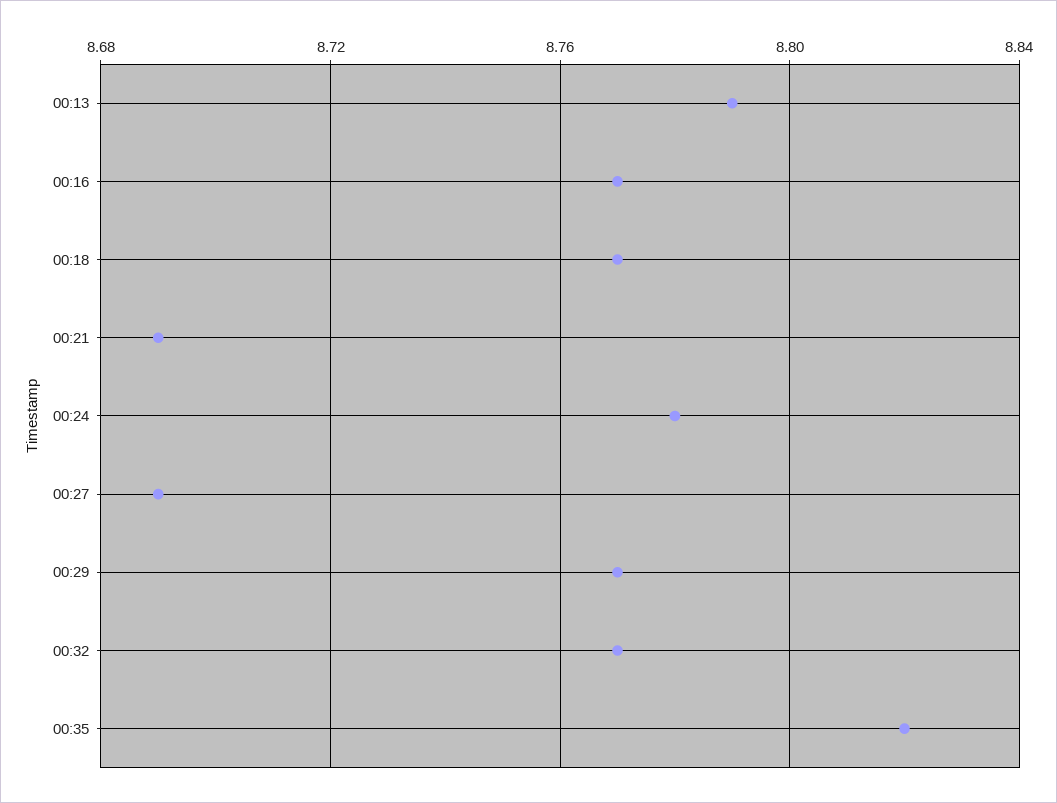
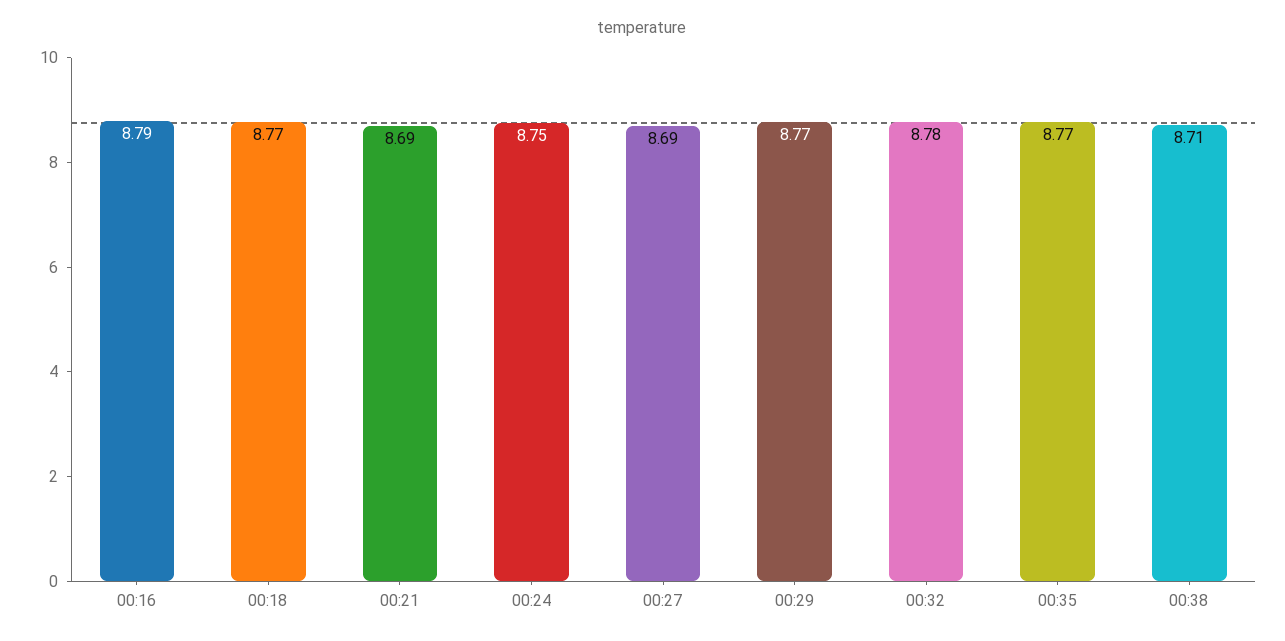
00:13: 8.79 -> none
00:16: 8.77 -> 8.79
00:24: 8.78 -> 8.75
00:32: 8.77 -> 8.78
00:35: 8.82 -> 8.77
00:38: none -> 8.71

